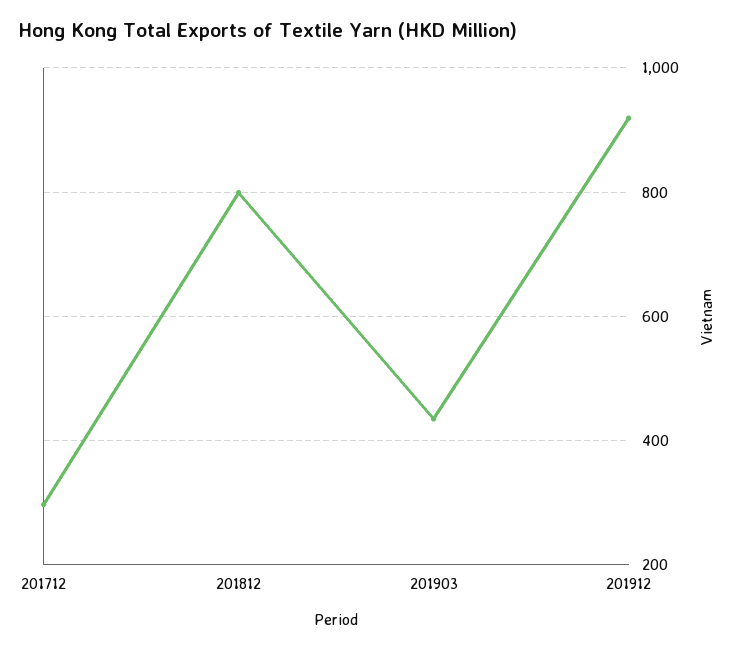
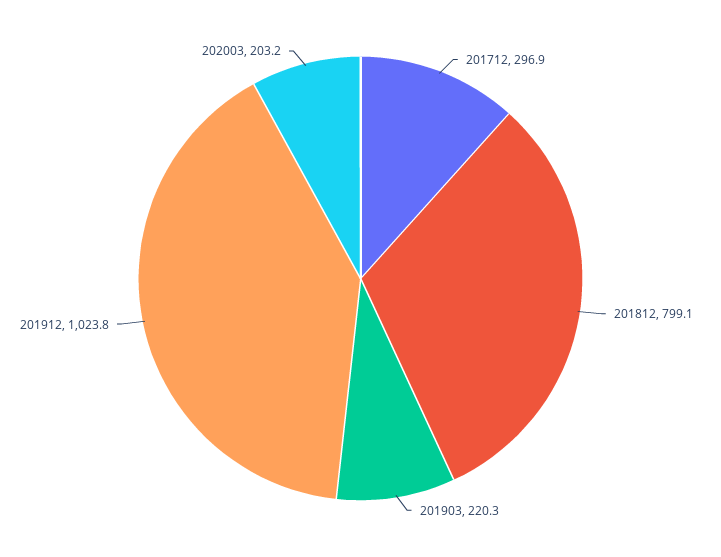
201903: 440 -> 220.3
201912: 920 -> 1023.8
202003: none -> 203.2

